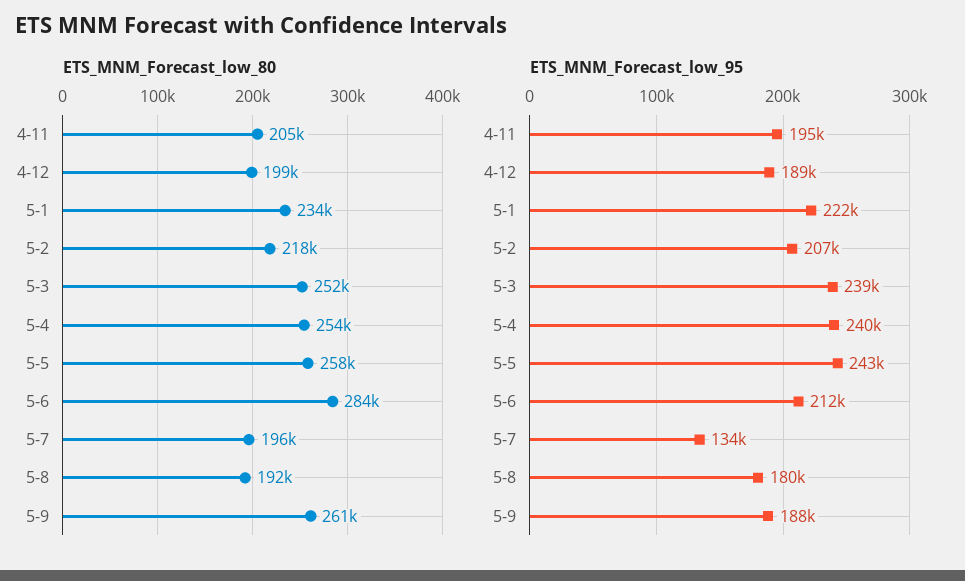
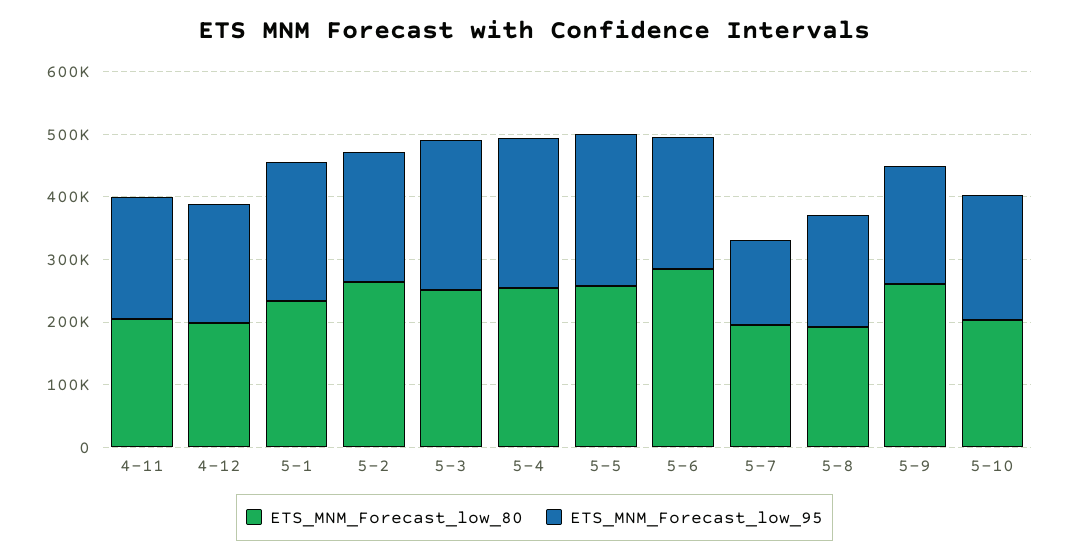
ETS_MNM_Forecast_low_80, 5-2: 218000 -> 260000
ETS_MNM_Forecast_low_80, 5-10: none -> 200000
ETS_MNM_Forecast_low_95, 5-10: none -> 200000

